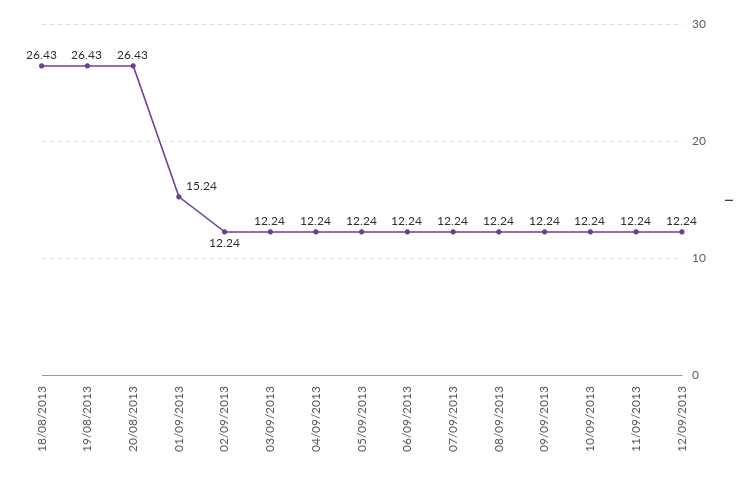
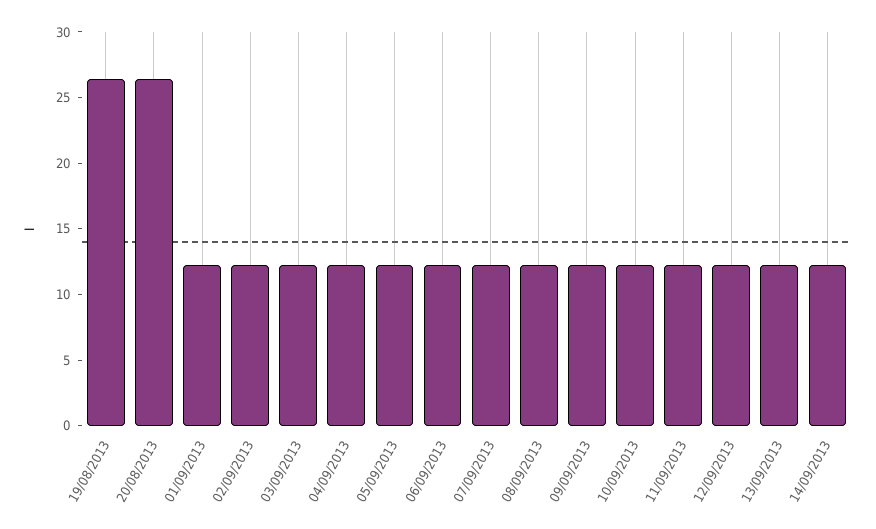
18/08/2013: 26.43 -> none
01/09/2013: 15.24 -> 12
13/09/2013: none -> 12
14/09/2013: none -> 12

